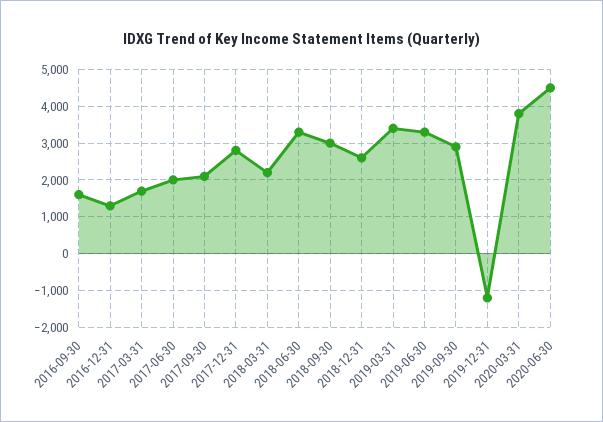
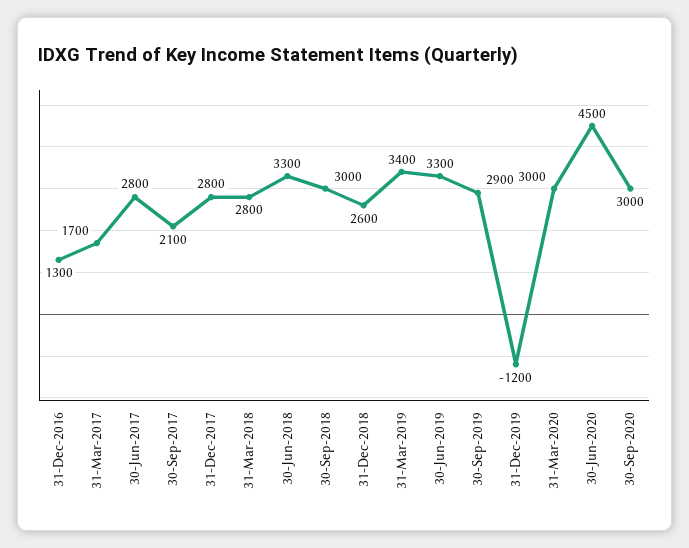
2016-09-30: 1600 -> none
2017-06-30: 2000 -> 2800
2018-03-31: 2200 -> 2800
2020-03-31: 3800 -> 3000
30-Sep-2020: none -> 3000

